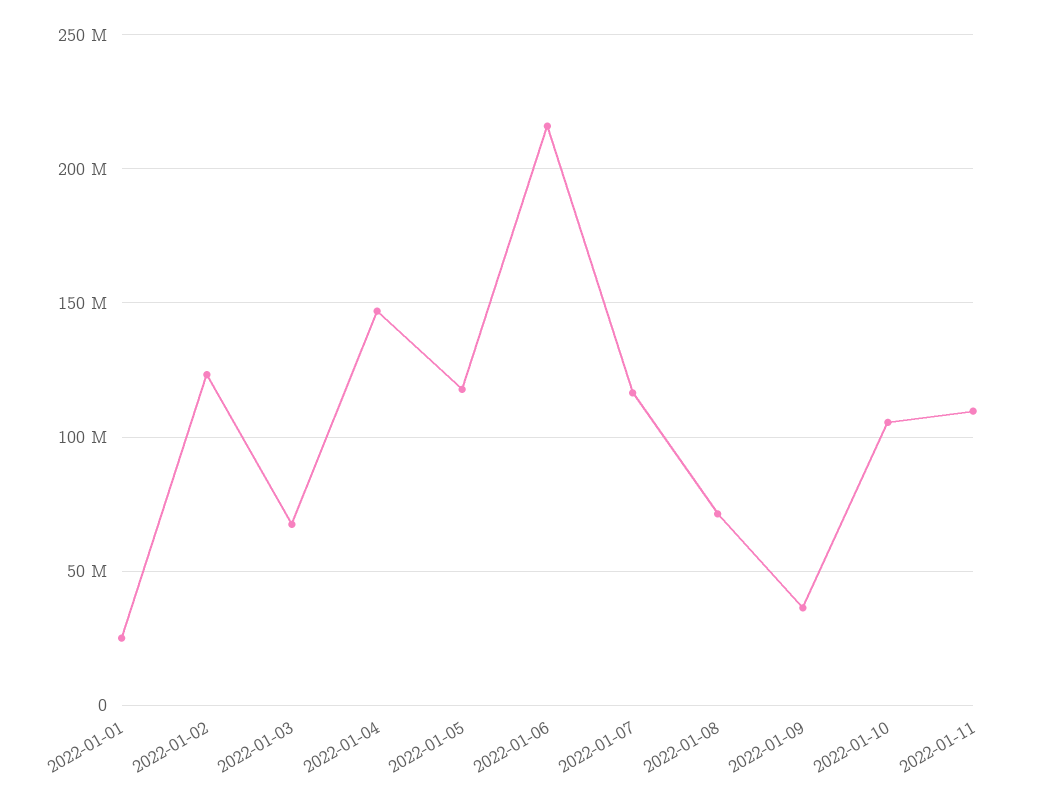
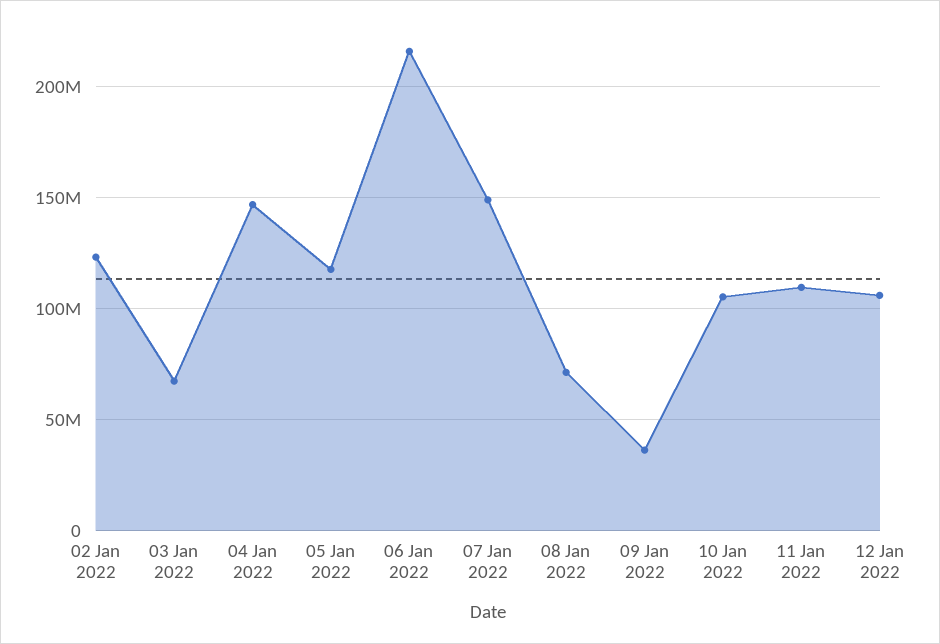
2022-01-01: 25000000 -> none
2022-01-07: 115000000 -> 150000000
12 Jan 2022: none -> 105000000

